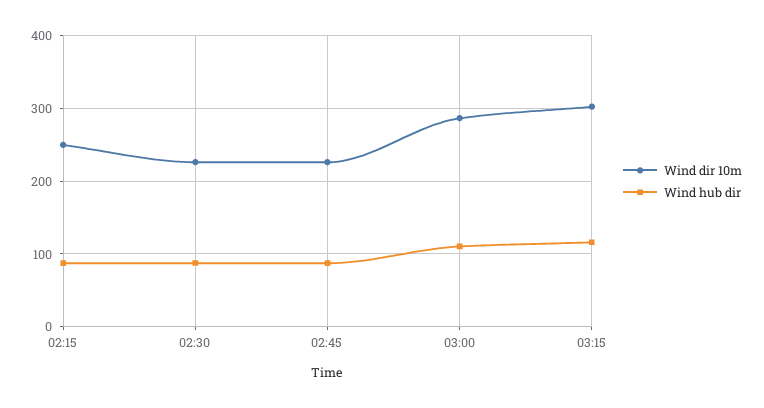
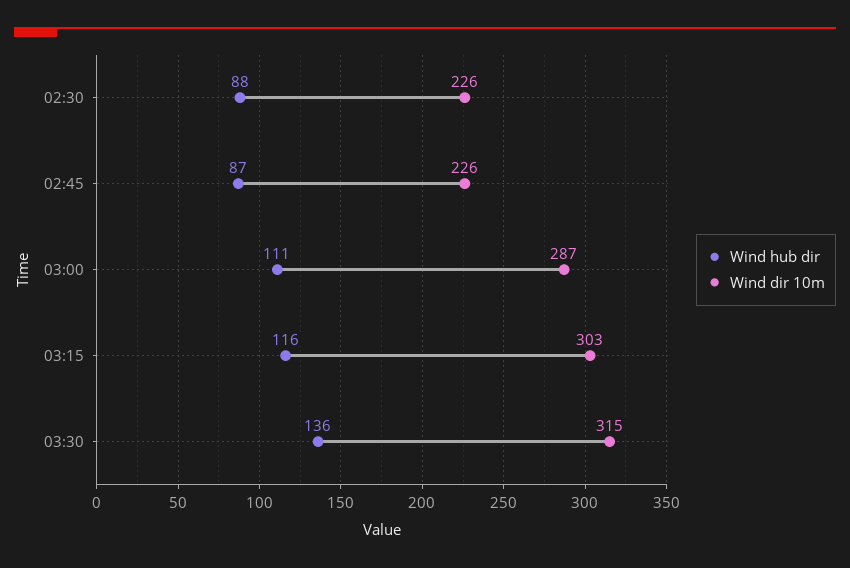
Wind dir 10m, 02:15: 250 -> none
Wind hub dir, 02:15: 90 -> none
Wind hub dir, 03:30: none -> 136
Wind dir 10m, 03:30: none -> 315

